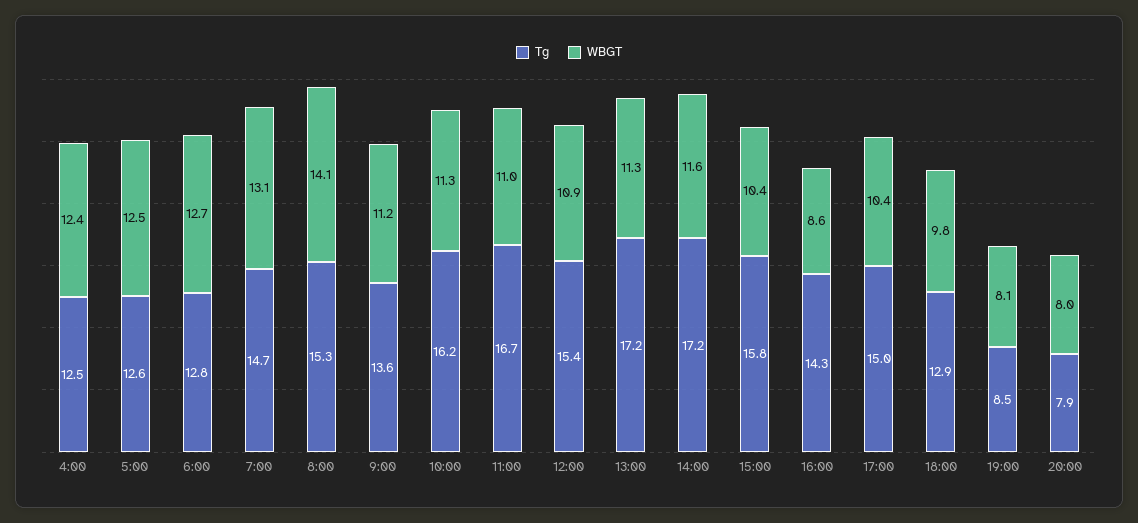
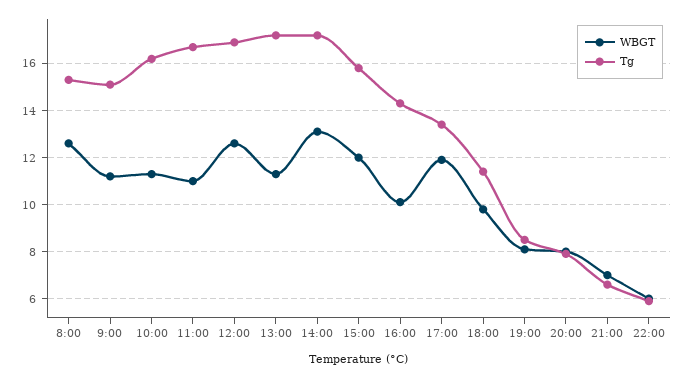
Tg, 4:00: 12.5 -> none
WBGT, 4:00: 12.4 -> none
Tg, 5:00: 12.6 -> none
WBGT, 5:00: 12.5 -> none
Tg, 6:00: 12.8 -> none
WBGT, 6:00: 12.7 -> none
Tg, 7:00: 14.7 -> none
WBGT, 7:00: 13.1 -> none
WBGT, 8:00: 14.1 -> 12.5
Tg, 9:00: 13.6 -> 15
Tg, 12:00: 15.4 -> 17
WBGT, 12:00: 10.9 -> 12.5
WBGT, 14:00: 11.6 -> 13
WBGT, 15:00: 10.4 -> 12
WBGT, 16:00: 8.6 -> 10
Tg, 17:00: 15 -> 13.5
WBGT, 17:00: 10.4 -> 12
Tg, 18:00: 12.9 -> 11.5
WBGT, 21:00: none -> 7
Tg, 21:00: none -> 6.5
WBGT, 22:00: none -> 6
Tg, 22:00: none -> 6

